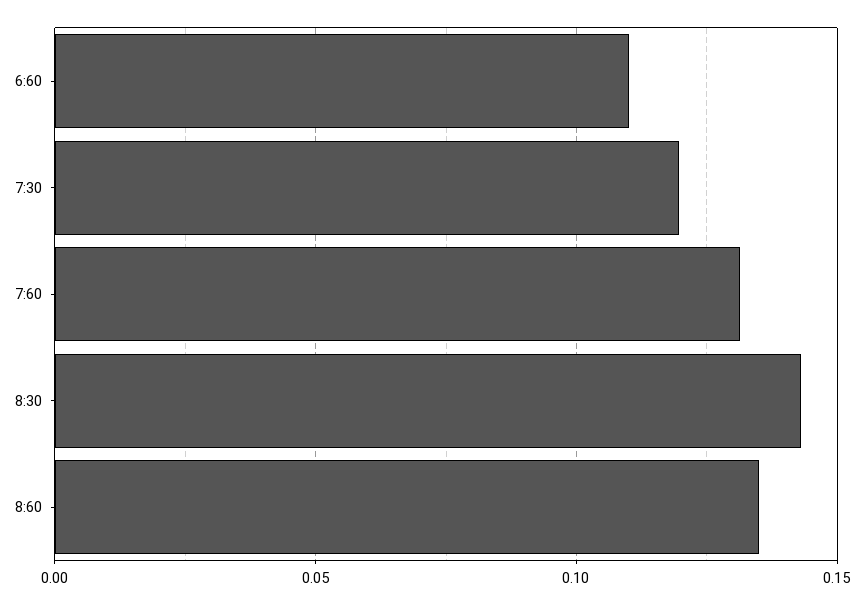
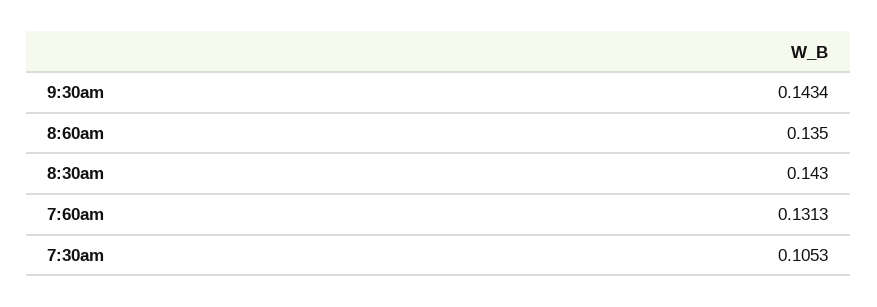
6:60: 0.11 -> none
7:30: 0.12 -> 0.1053
9:30am: none -> 0.1434

